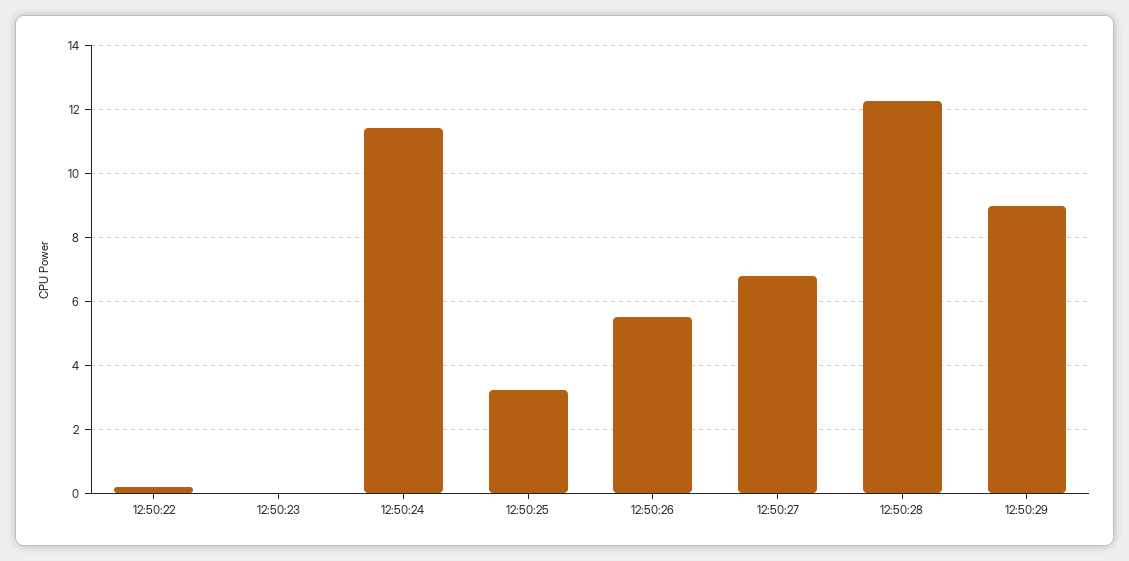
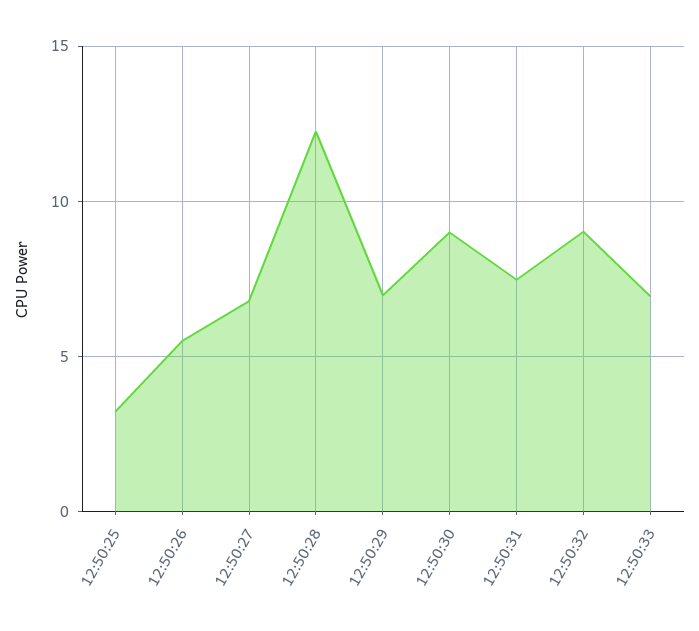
12:50:22: 0.2 -> none
12:50:23: 0 -> none
12:50:24: 11.4 -> none
12:50:29: 9 -> 7
12:50:30: none -> 9
12:50:31: none -> 7.5
12:50:32: none -> 9
12:50:33: none -> 7

